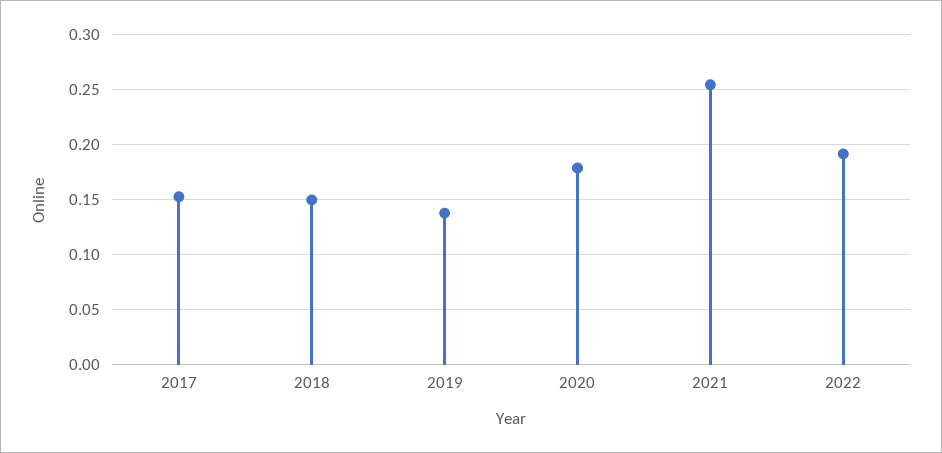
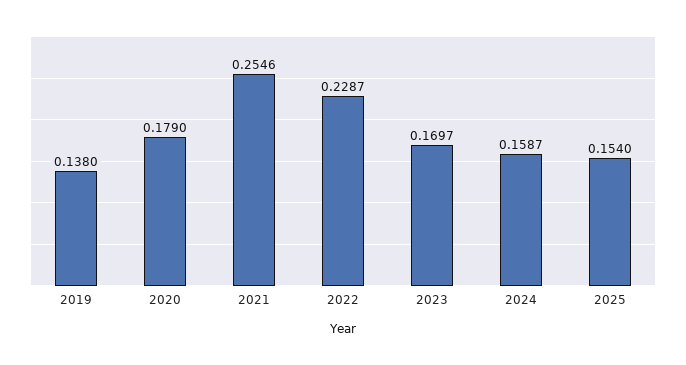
2017: 0.15 -> none
2018: 0.15 -> none
2022: 0.19 -> 0.2287
2023: none -> 0.1697
2024: none -> 0.1587
2025: none -> 0.154

